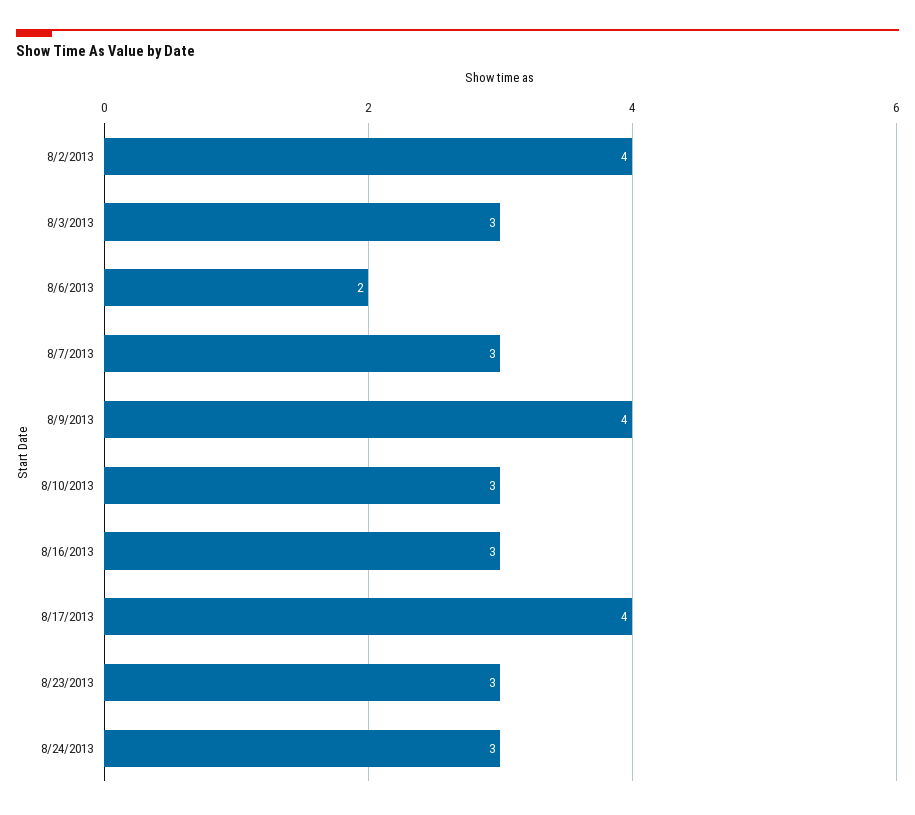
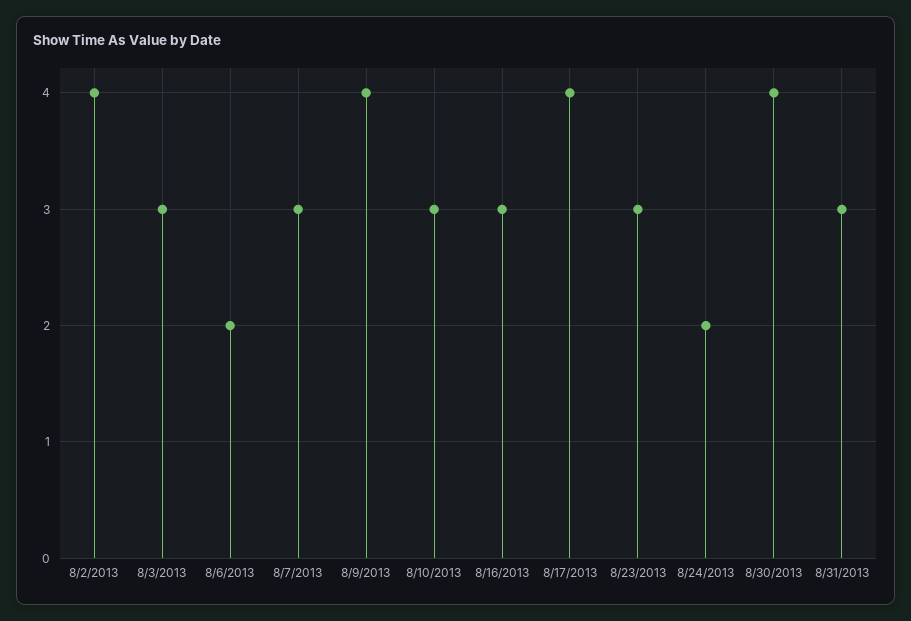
8/24/2013: 3 -> 2
8/30/2013: none -> 4
8/31/2013: none -> 3

